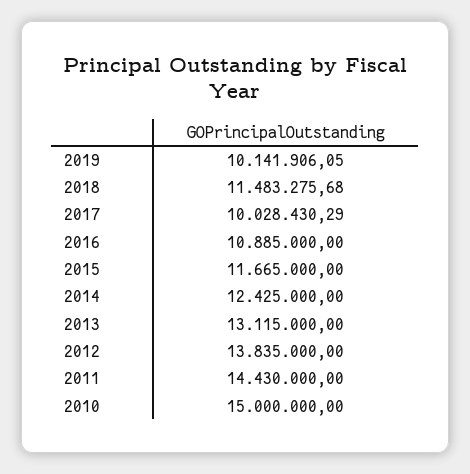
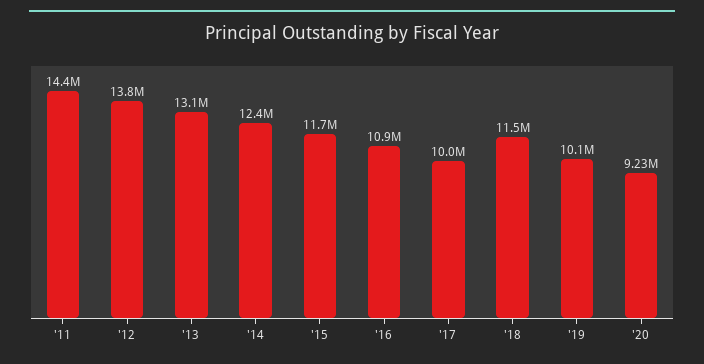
2010: 15000000 -> none
'20: none -> 9230000

